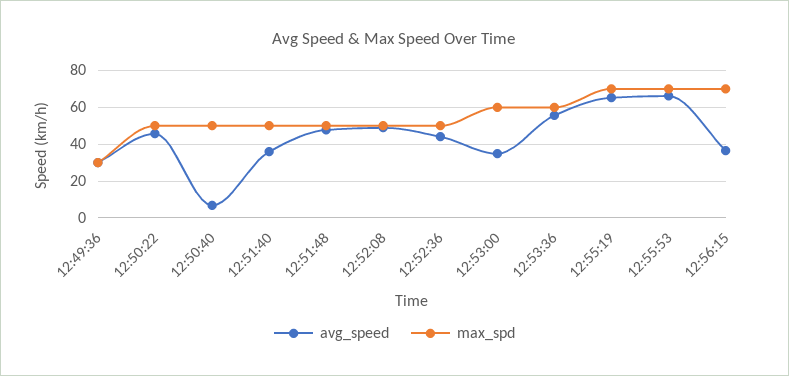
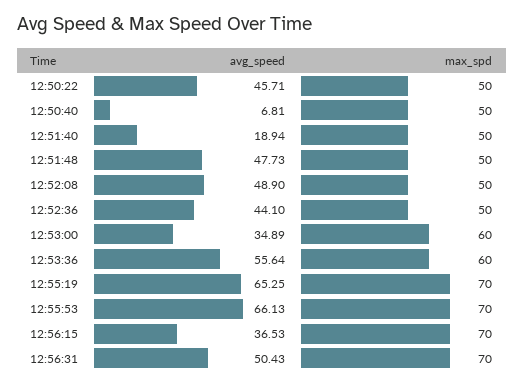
avg_speed, 12:49:36: 30 -> none
max_spd, 12:49:36: 30 -> none
avg_speed, 12:51:40: 35 -> 18.94
avg_speed, 12:56:31: none -> 50.43
max_spd, 12:56:31: none -> 70

